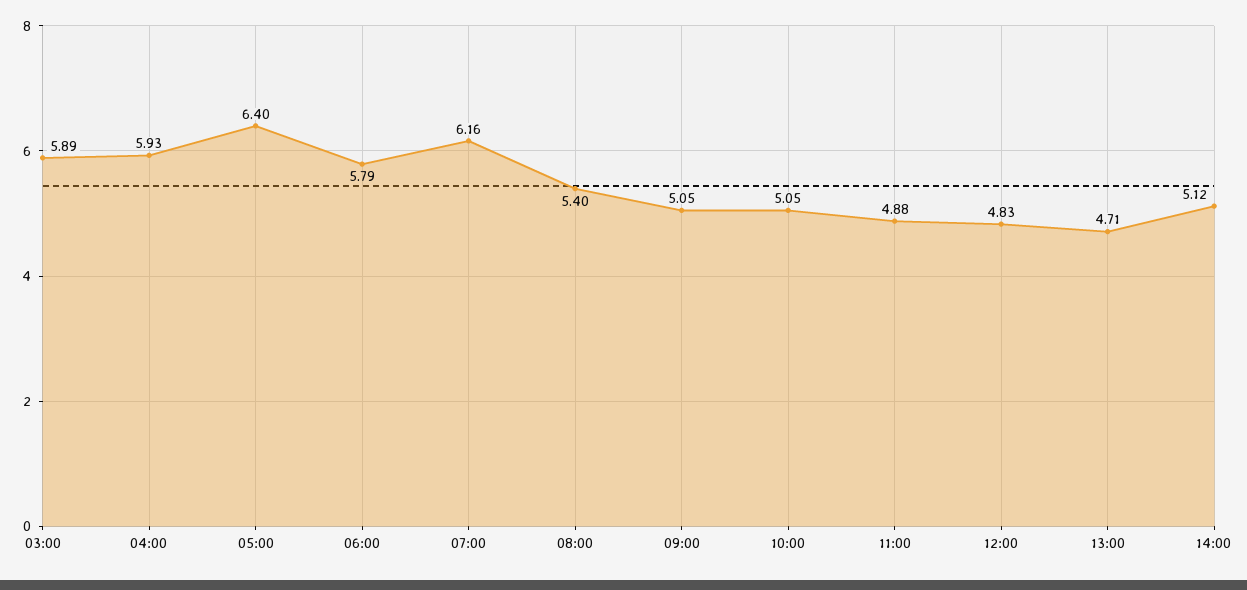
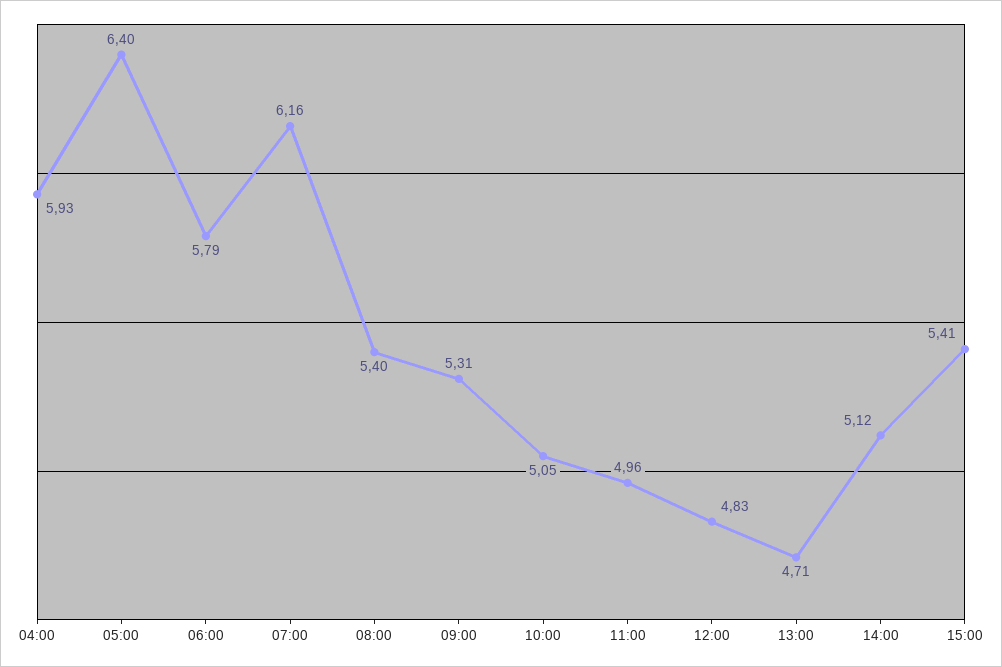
03:00: 5.89 -> none
09:00: 5.05 -> 5.31
11:00: 4.88 -> 4.96
15:00: none -> 5.41

